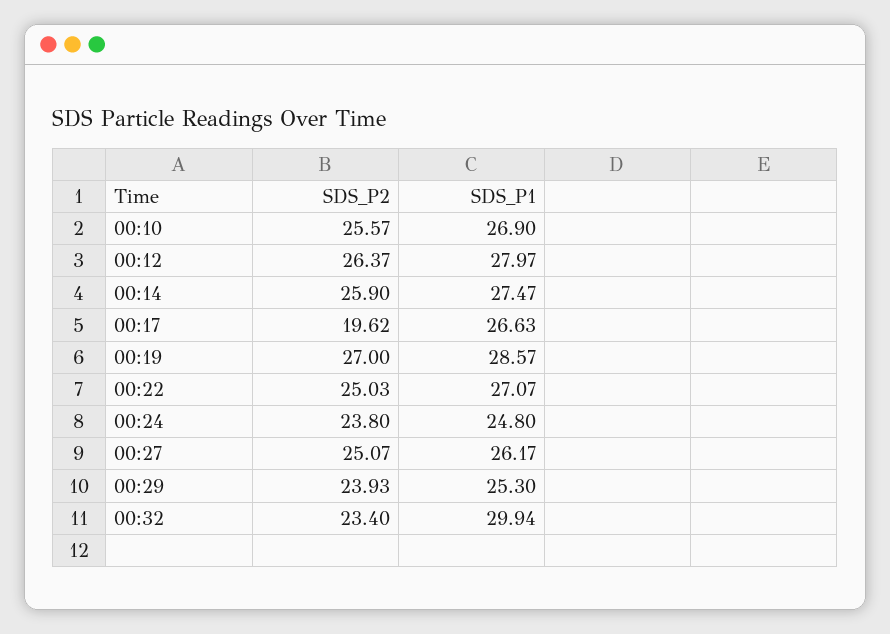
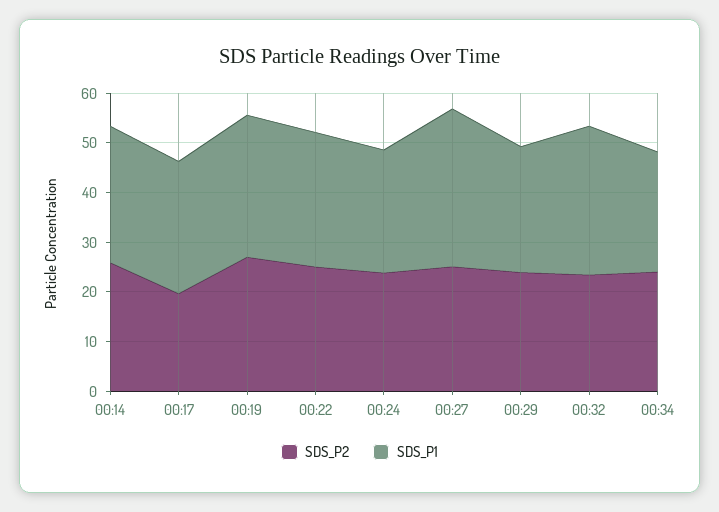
SDS_P2, 00:10: 25.57 -> none
SDS_P1, 00:10: 26.9 -> none
SDS_P2, 00:12: 26.37 -> none
SDS_P1, 00:12: 27.97 -> none
SDS_P1, 00:27: 26.17 -> 32
SDS_P2, 00:34: none -> 24
SDS_P1, 00:34: none -> 24

